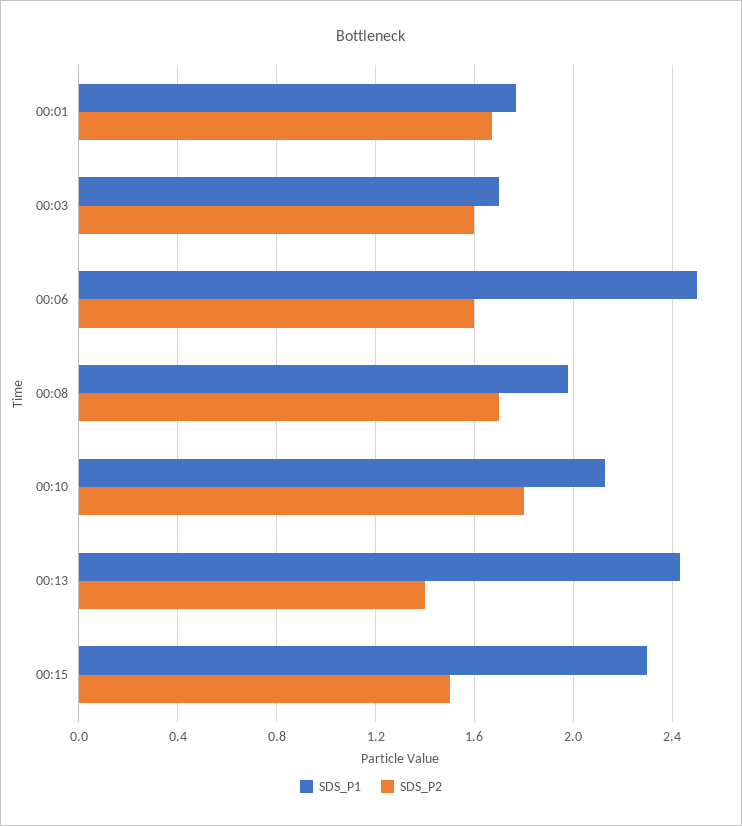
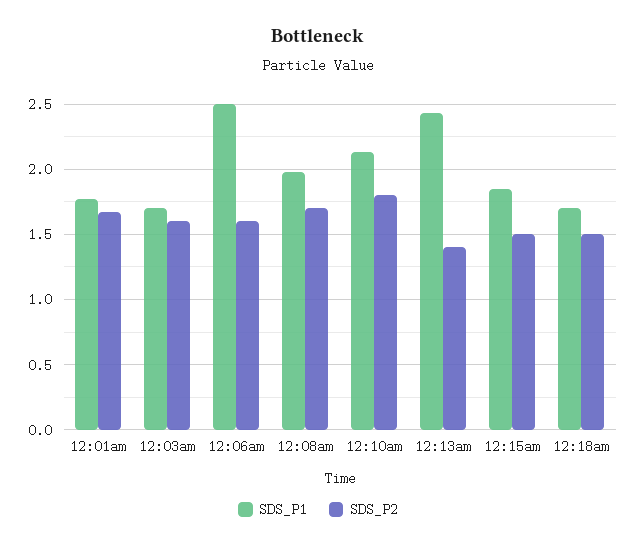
SDS_P1, 00:15: 2.3 -> 1.85
SDS_P1, 12:18am: none -> 1.7
SDS_P2, 12:18am: none -> 1.5

